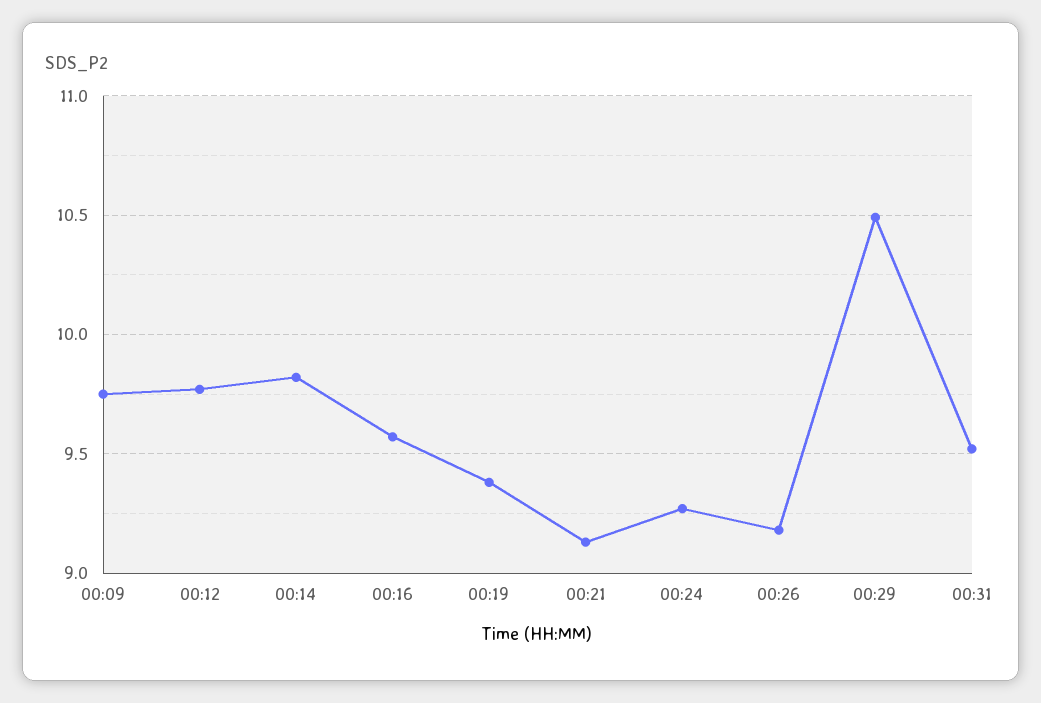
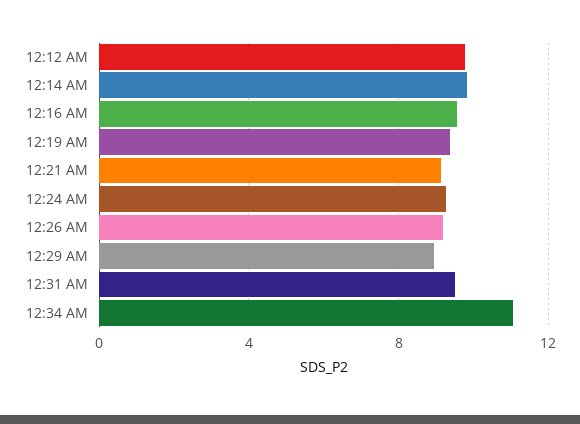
00:09: 9.75 -> none
00:29: 10.5 -> 9
12:34 AM: none -> 11

